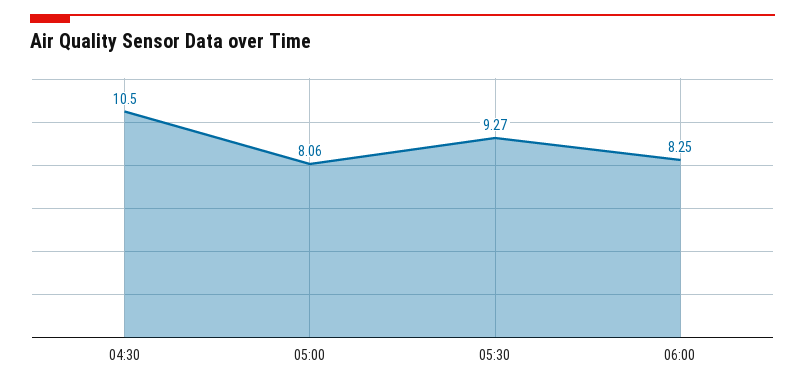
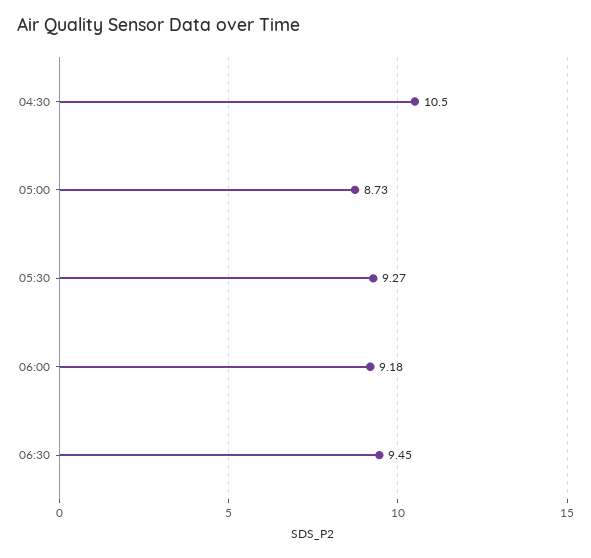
05:00: 8.06 -> 8.73
06:00: 8.25 -> 9.18
06:30: none -> 9.45

